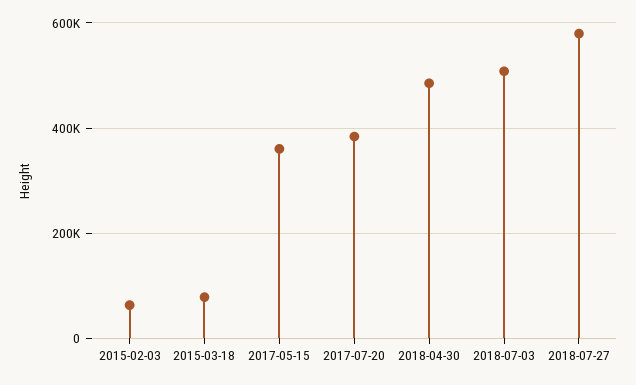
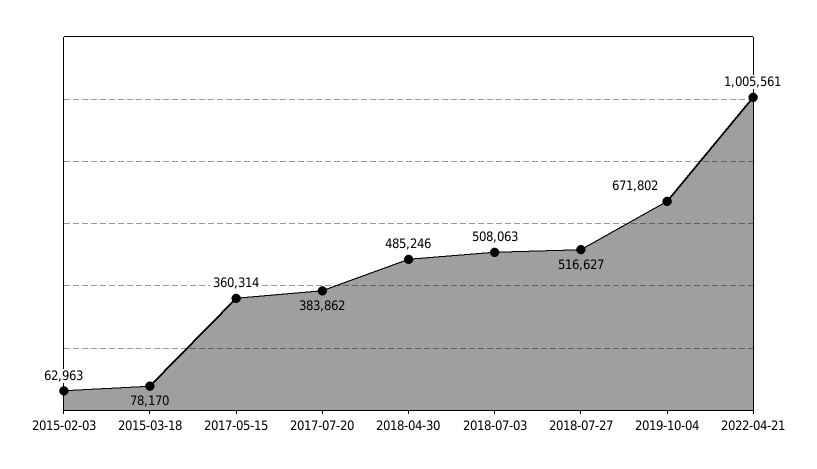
2018-07-27: 580000 -> 516627
2019-10-04: none -> 671802
2022-04-21: none -> 1005561

